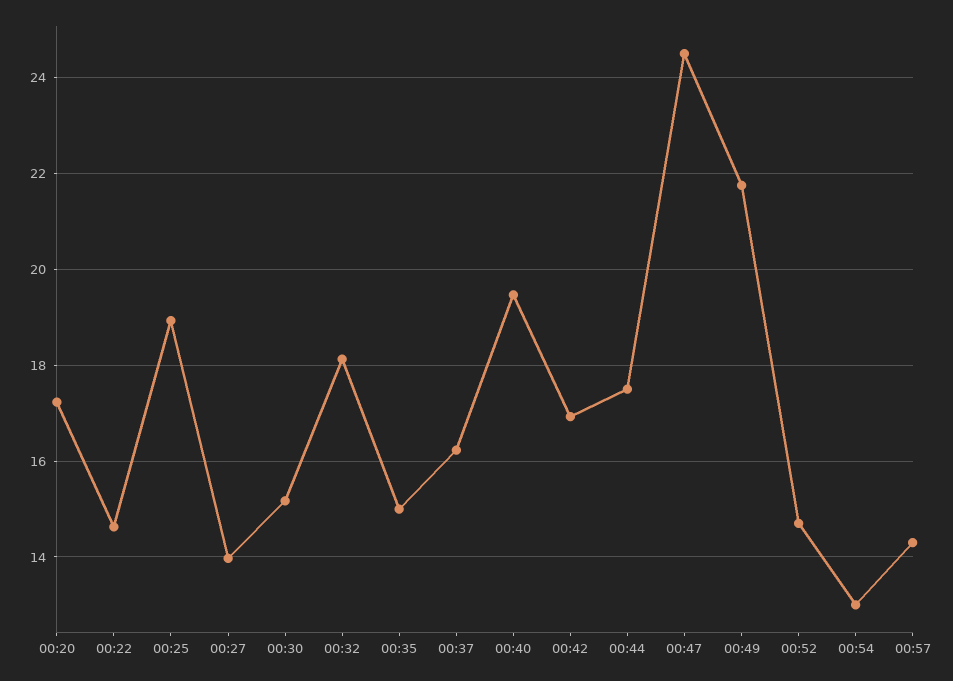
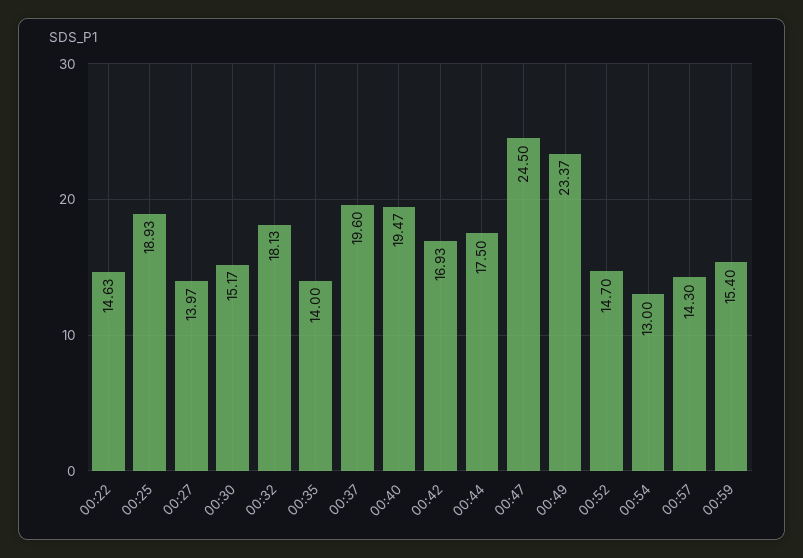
00:20: 17.2 -> none
00:35: 15 -> 14
00:37: 16.2 -> 19.6
00:49: 21.8 -> 23.37
00:59: none -> 15.4

